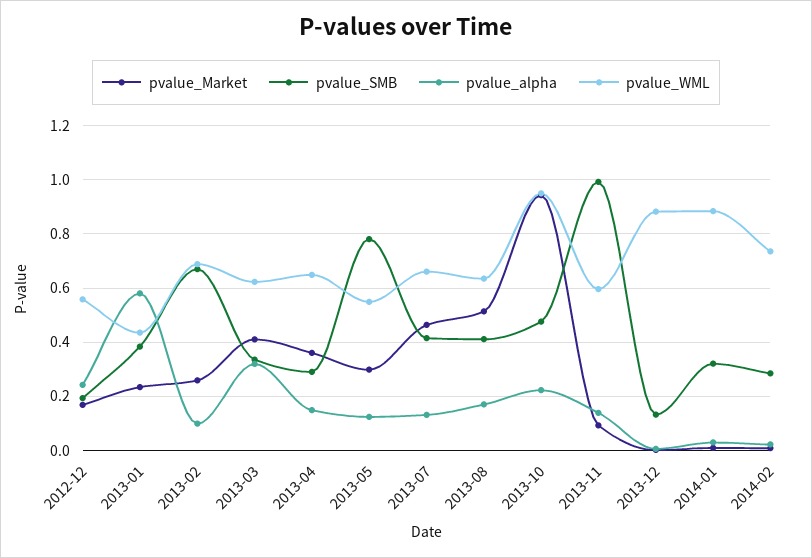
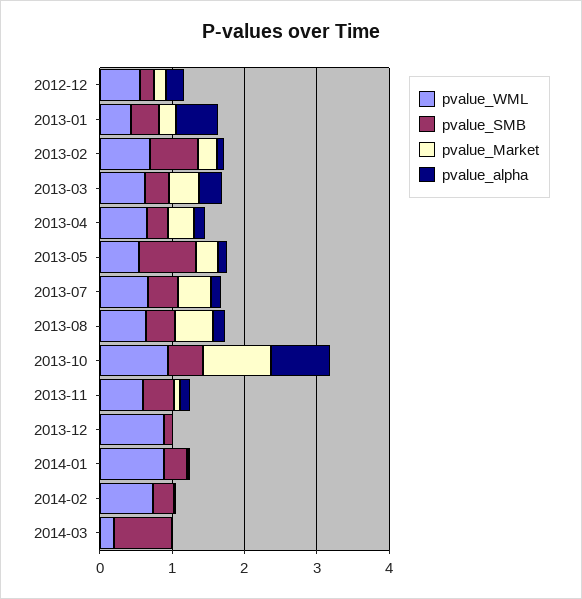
pvalue_alpha, 2013-10: 0.225 -> 0.8
pvalue_SMB, 2013-11: 1 -> 0.4
pvalue_WML, 2014-03: none -> 0.2
pvalue_SMB, 2014-03: none -> 0.8
pvalue_Market, 2014-03: none -> 0
pvalue_alpha, 2014-03: none -> 0

